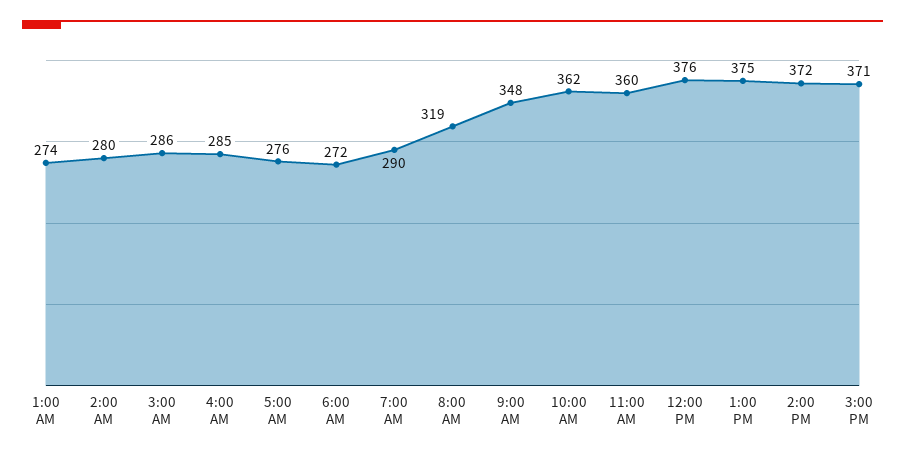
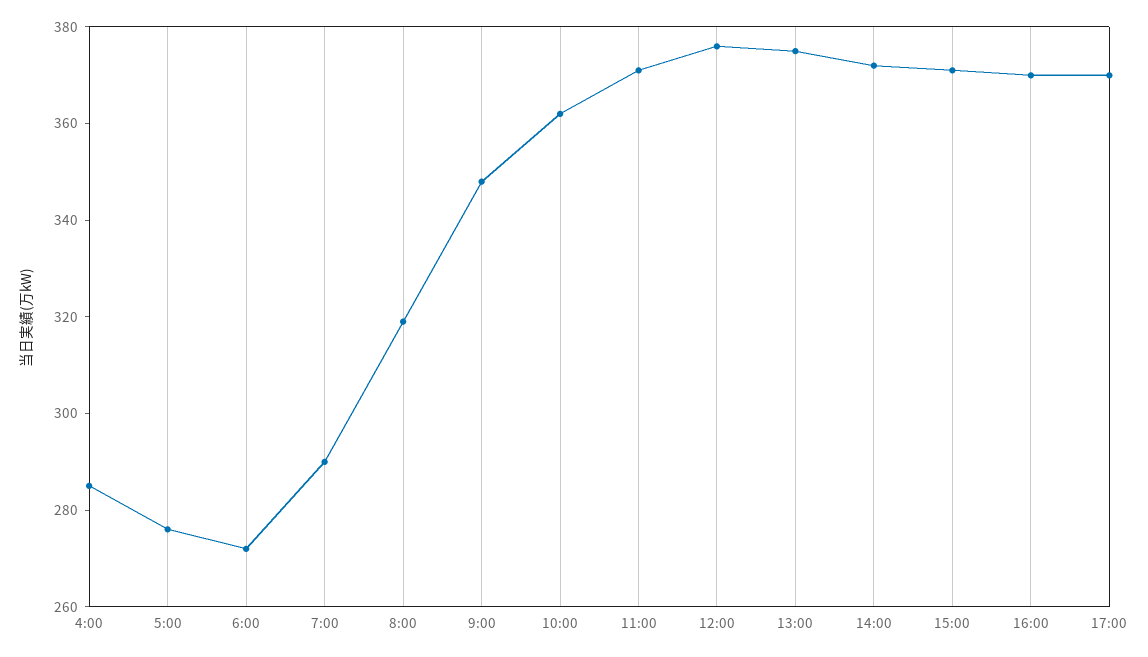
1:00 AM: 274 -> none
2:00 AM: 280 -> none
3:00 AM: 286 -> none
11:00 AM: 360 -> 370
16:00: none -> 370
17:00: none -> 370

